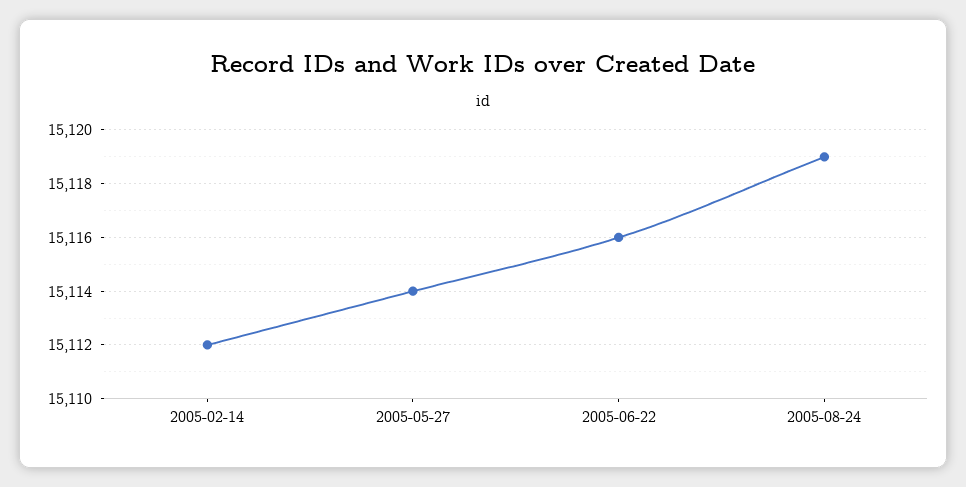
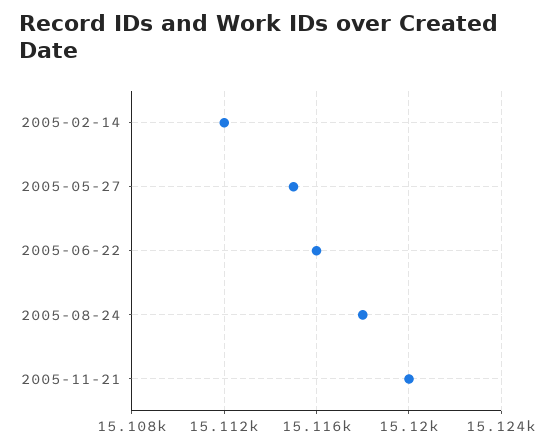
2005-05-27: 15114 -> 15115
2005-08-24: 15119 -> 15118
2005-11-21: none -> 15120

